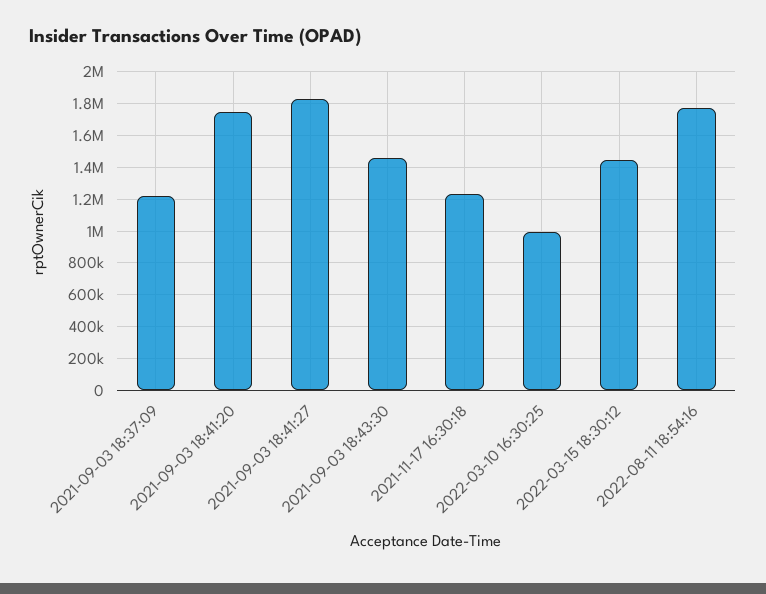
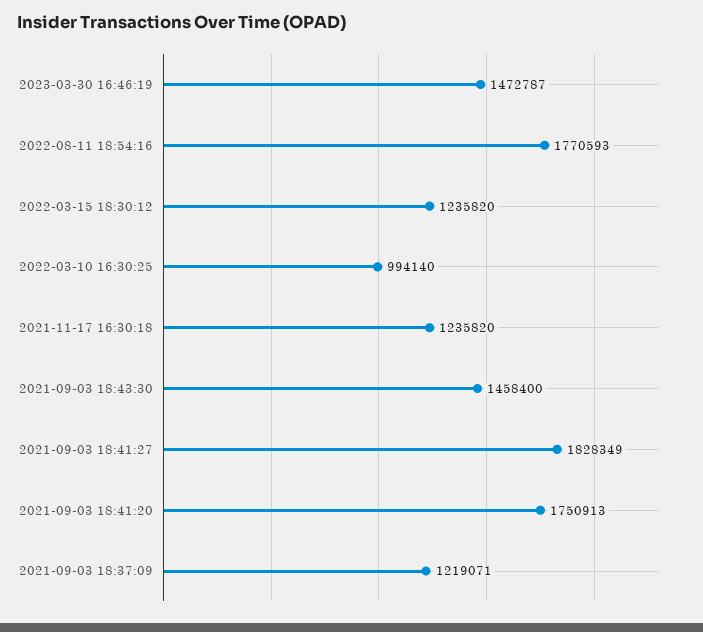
2022-03-15 18:30:12: 1450000 -> 1235820
2023-03-30 16:46:19: none -> 1472787

